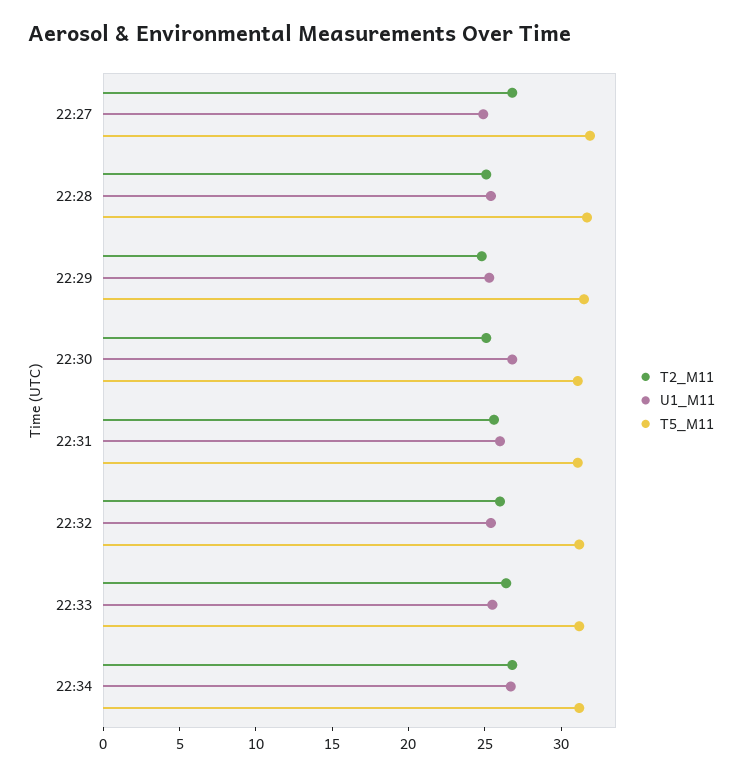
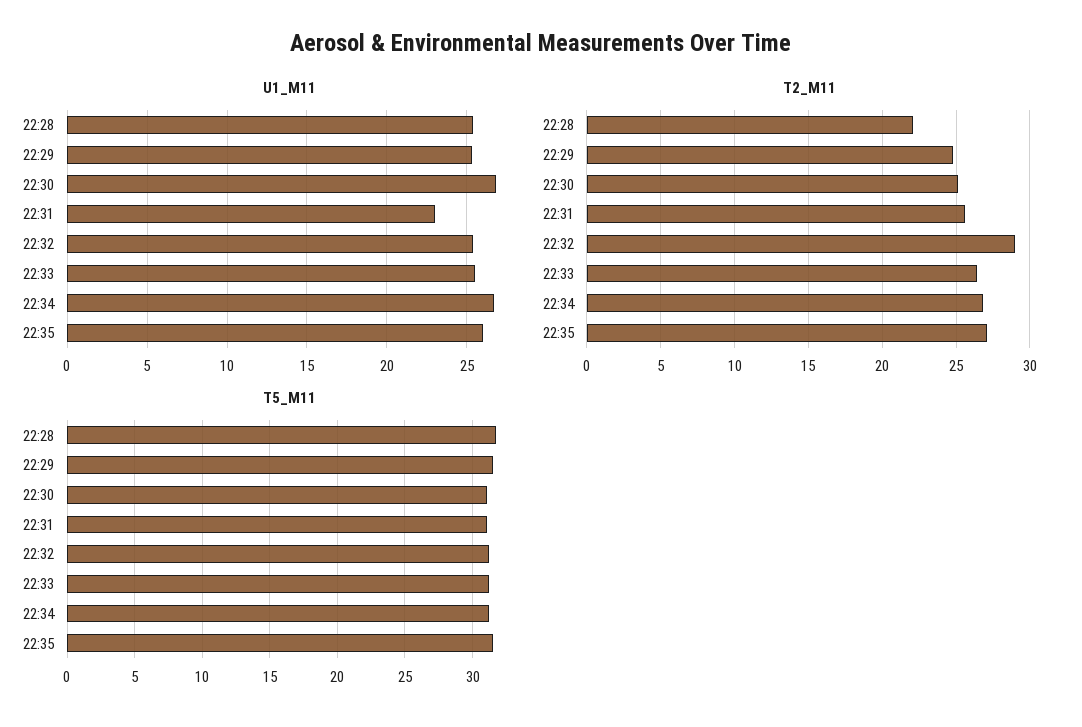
T2_M11, 22:27: 27 -> none
U1_M11, 22:27: 25 -> none
T5_M11, 22:27: 32 -> none
T2_M11, 22:28: 25 -> 22
U1_M11, 22:31: 26 -> 23
T2_M11, 22:32: 26 -> 29
U1_M11, 22:35: none -> 26
T2_M11, 22:35: none -> 27
T5_M11, 22:35: none -> 31.5

